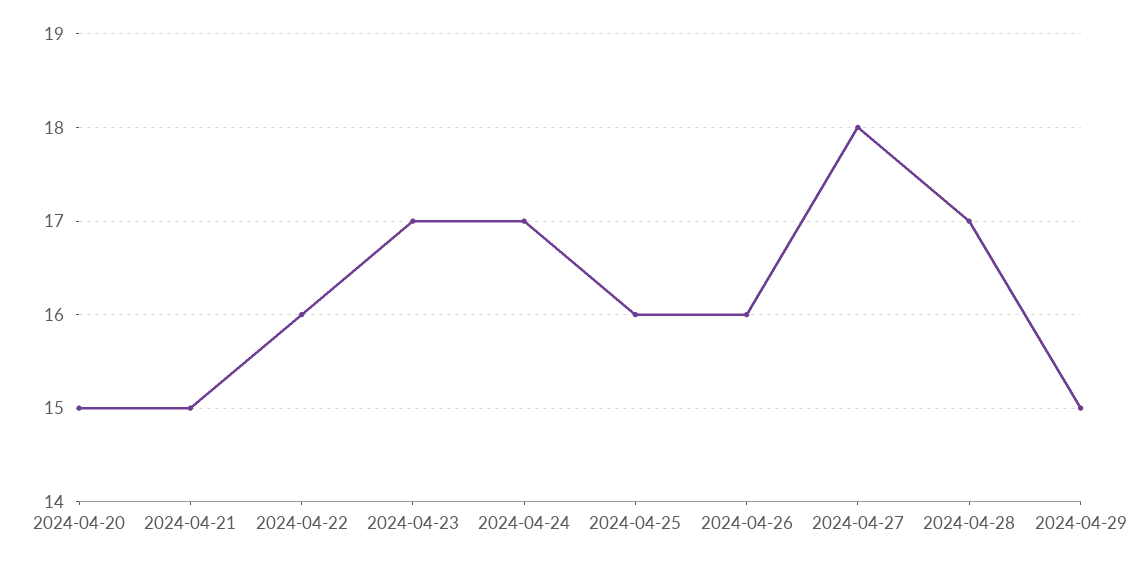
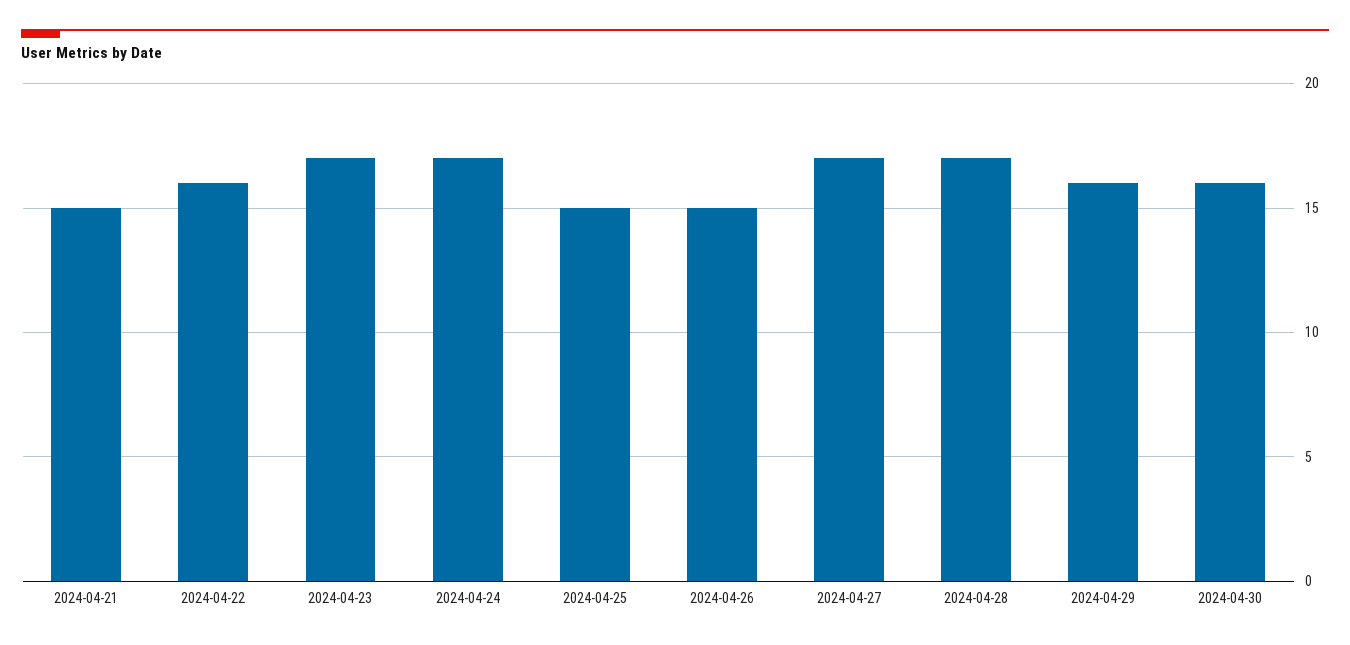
2024-04-20: 15 -> none
2024-04-25: 16 -> 15
2024-04-26: 16 -> 15
2024-04-27: 18 -> 17
2024-04-29: 15 -> 16
2024-04-30: none -> 16

